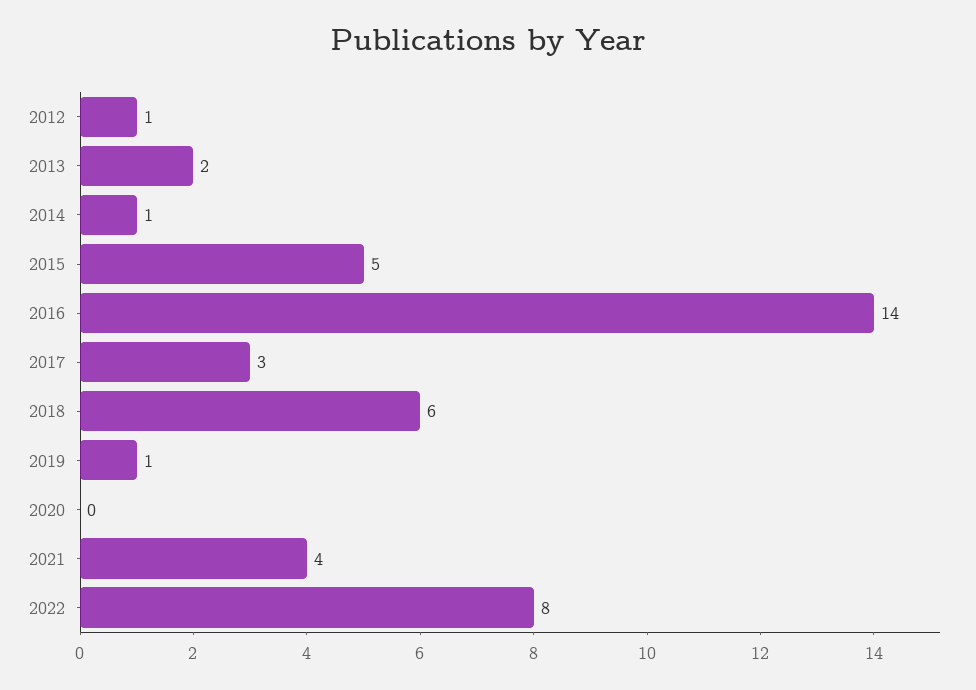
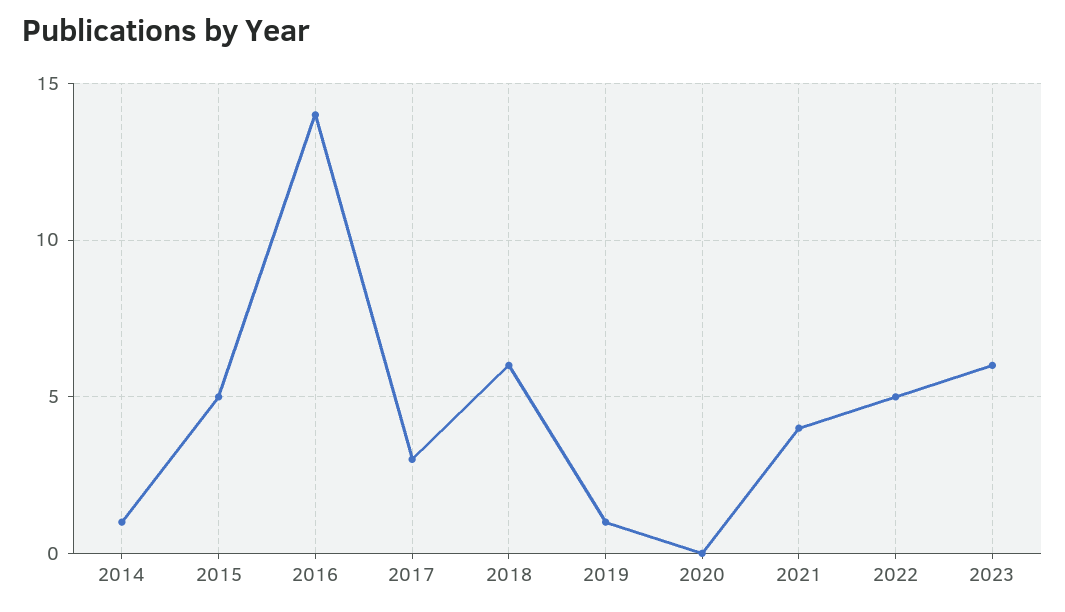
2012: 1 -> none
2013: 2 -> none
2022: 8 -> 5
2023: none -> 6

